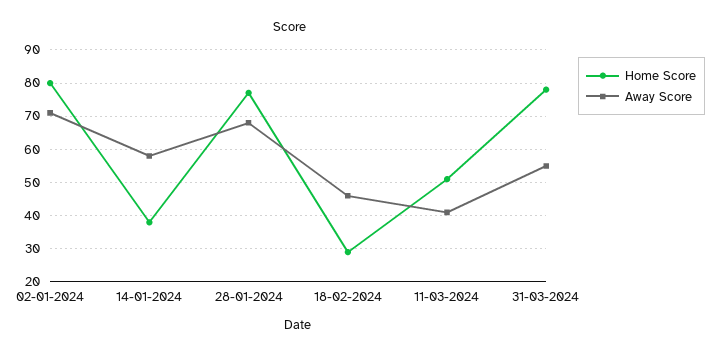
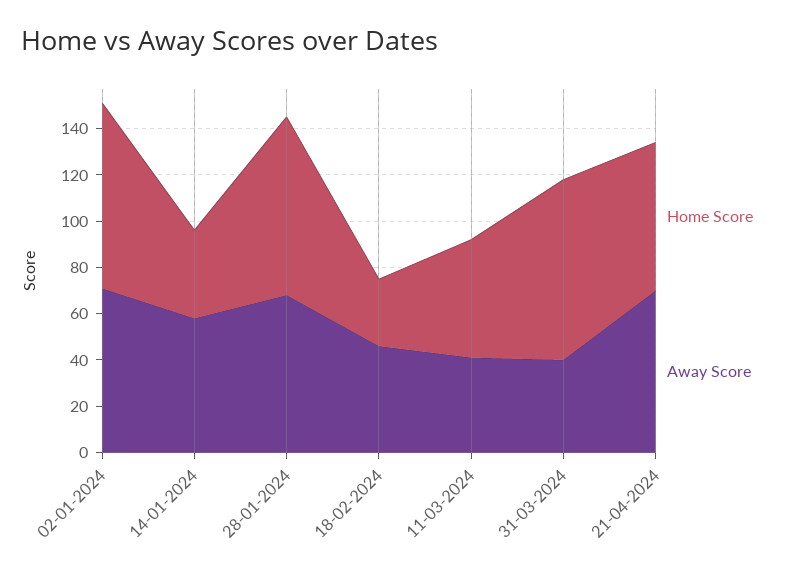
Away Score, 31-03-2024: 55 -> 40
Home Score, 21-04-2024: none -> 65
Away Score, 21-04-2024: none -> 70

